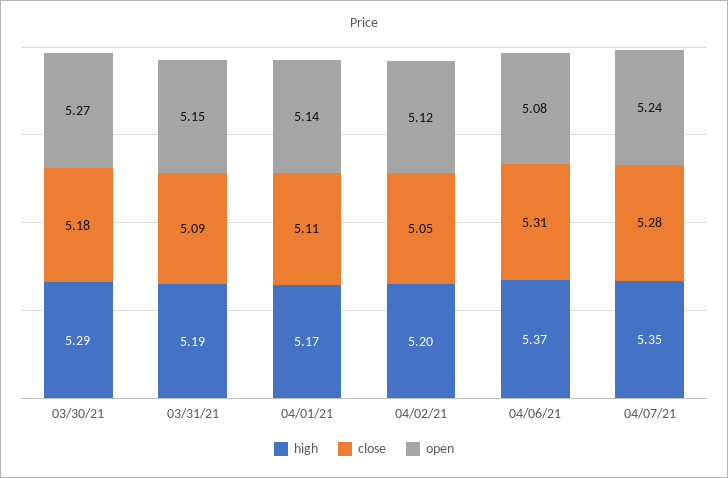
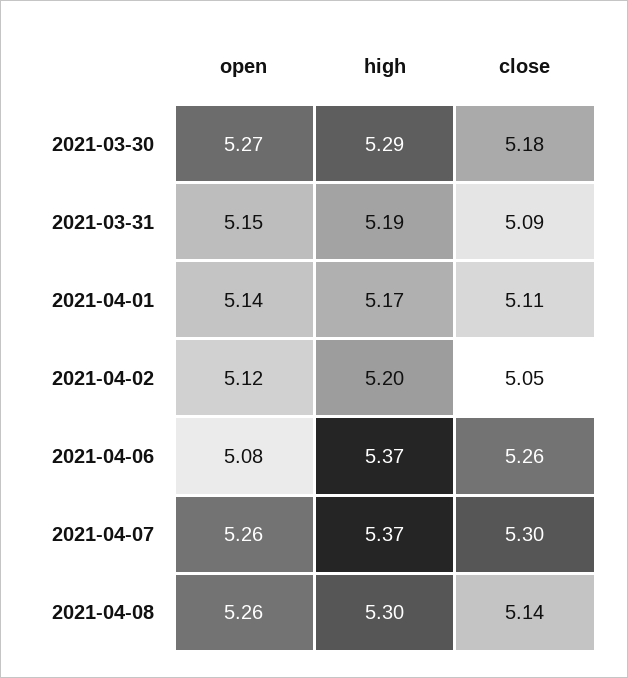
close, 04/06/21: 5.31 -> 5.26
high, 04/07/21: 5.35 -> 5.37
close, 04/07/21: 5.28 -> 5.3
open, 04/07/21: 5.24 -> 5.26
open, 2021-04-08: none -> 5.26
high, 2021-04-08: none -> 5.3
close, 2021-04-08: none -> 5.14

